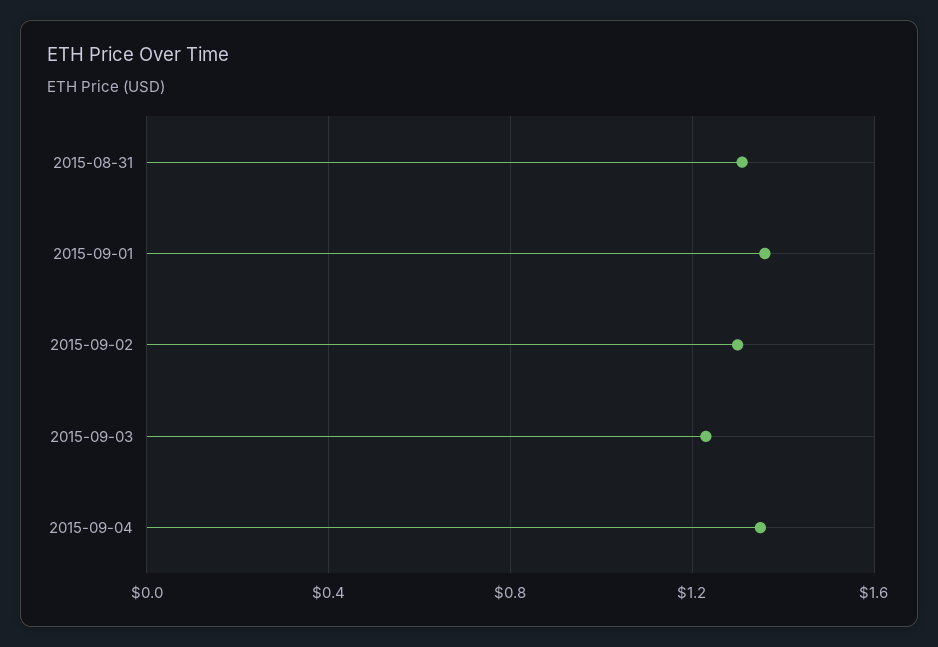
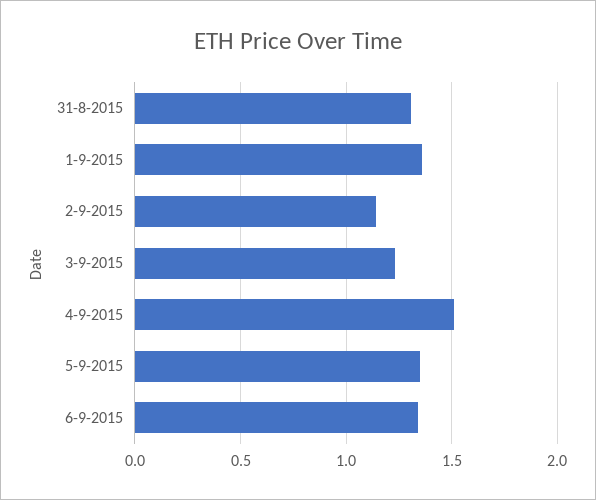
2015-09-02: 1.3 -> 1.15
2015-09-04: 1.35 -> 1.5
5-9-2015: none -> 1.35
6-9-2015: none -> 1.35

